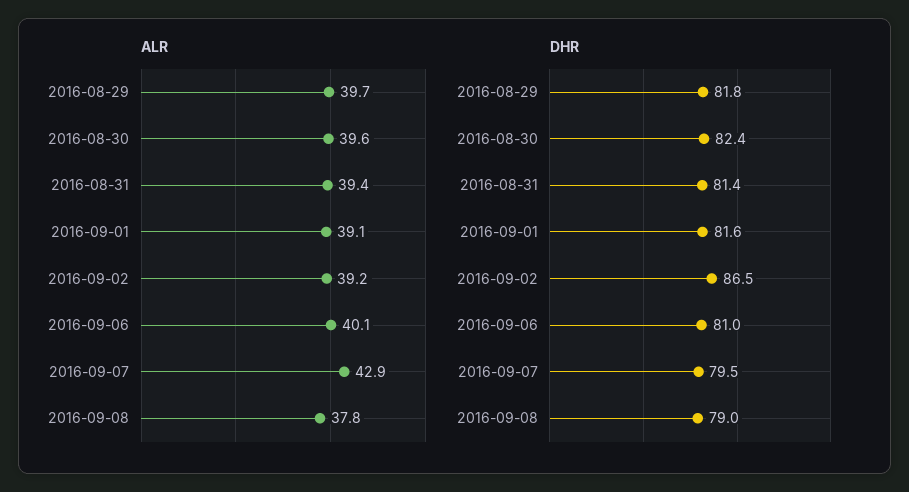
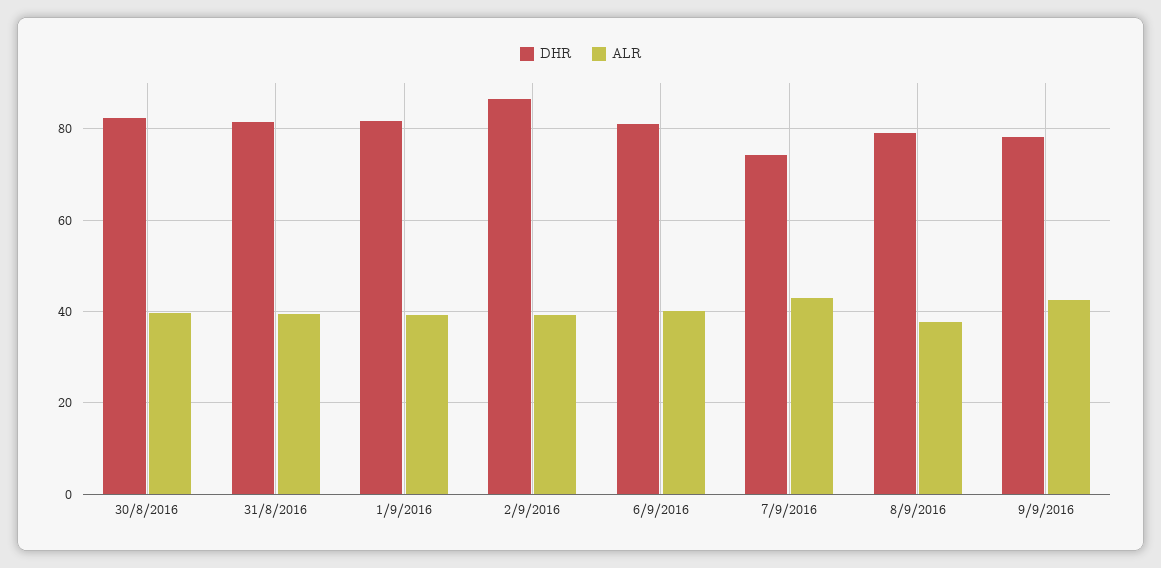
ALR, 2016-08-29: 39.7 -> none
DHR, 2016-08-29: 81.8 -> none
DHR, 2016-09-07: 79.5 -> 74
DHR, 9/9/2016: none -> 78
ALR, 9/9/2016: none -> 42

